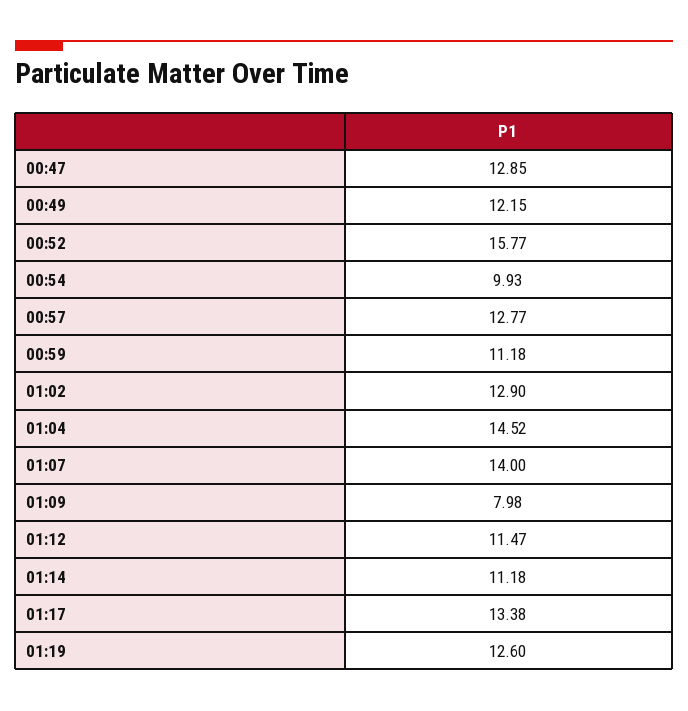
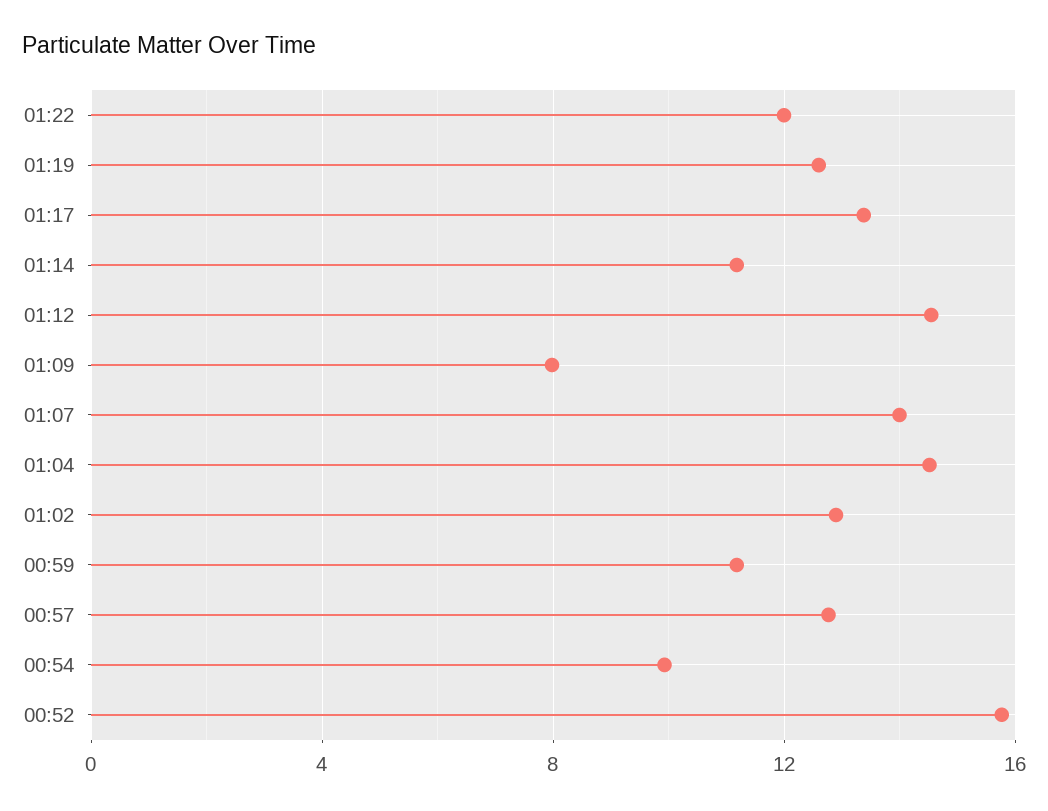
00:47: 12.85 -> none
00:49: 12.15 -> none
01:12: 11.47 -> 14.5
01:22: none -> 12

